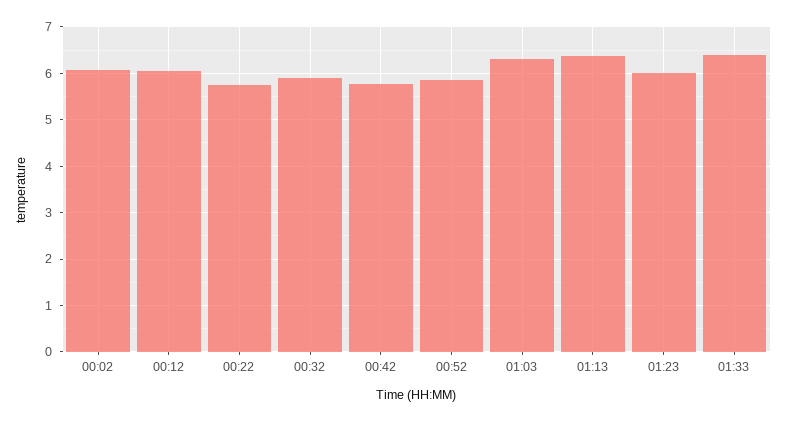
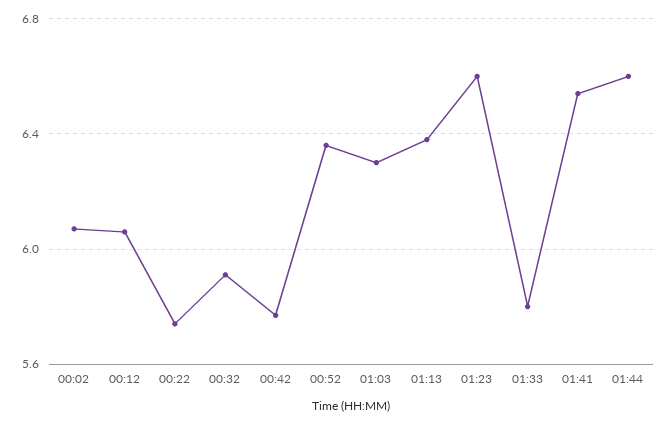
00:52: 5.8 -> 6.35
01:23: 6 -> 6.6
01:33: 6.4 -> 5.8
01:41: none -> 6.55
01:44: none -> 6.6

